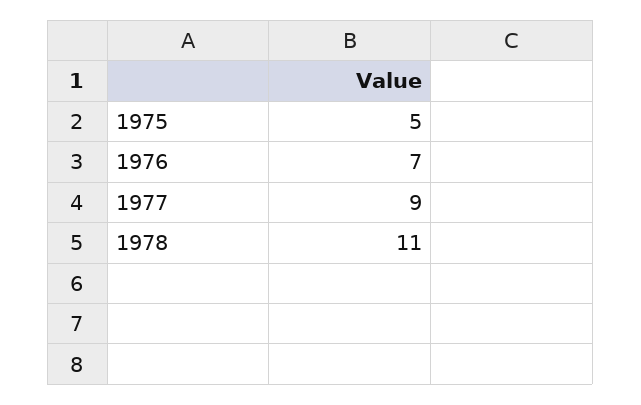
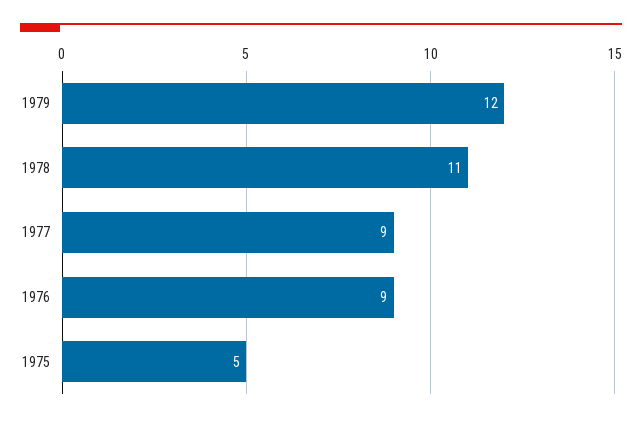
1976: 7 -> 9
1979: none -> 12

